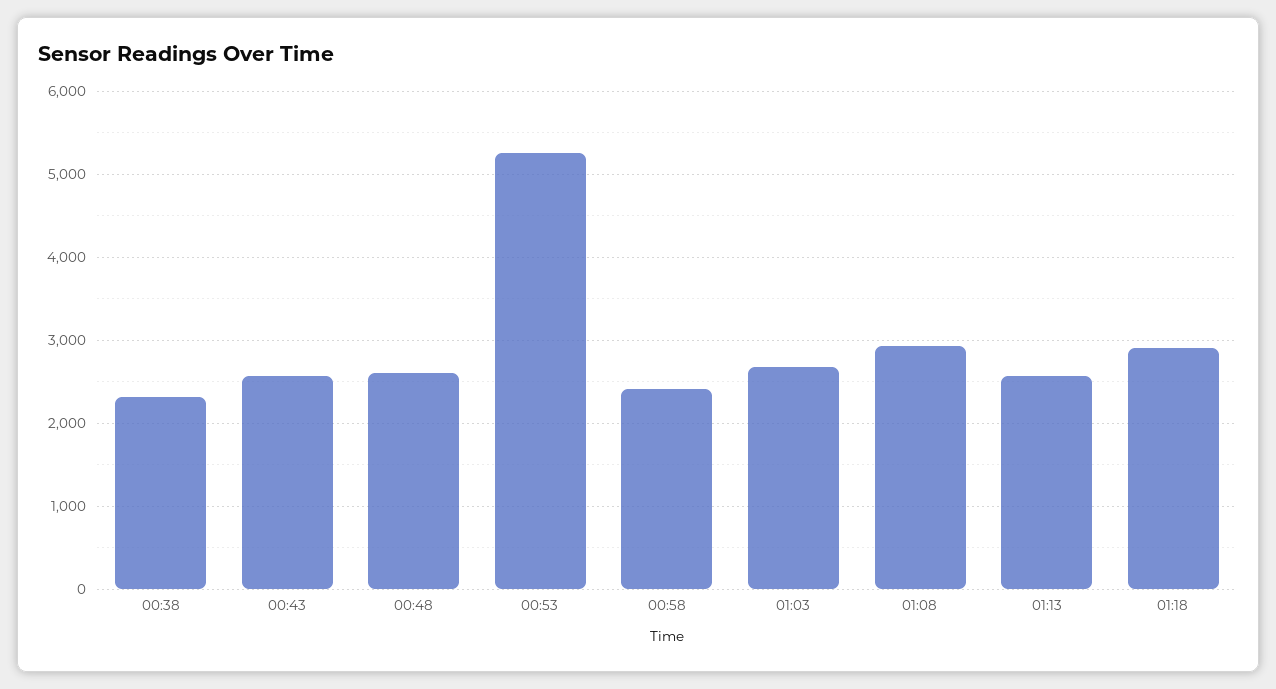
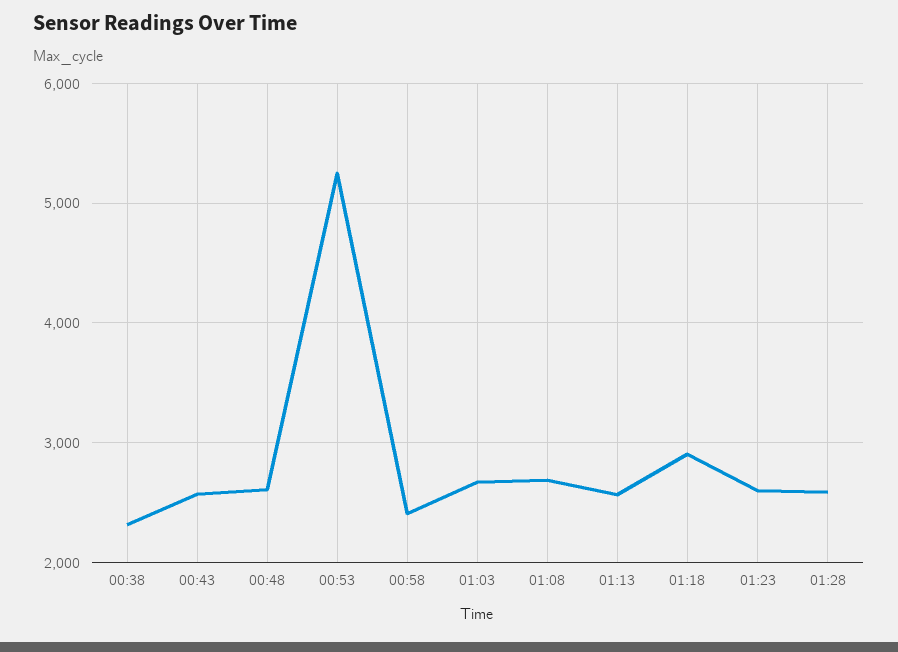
01:08: 2900 -> 2700
01:23: none -> 2600
01:28: none -> 2600

